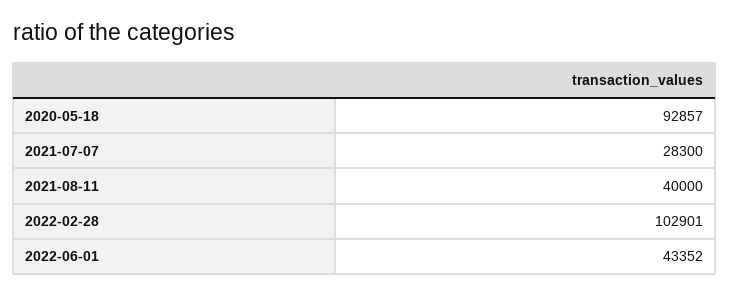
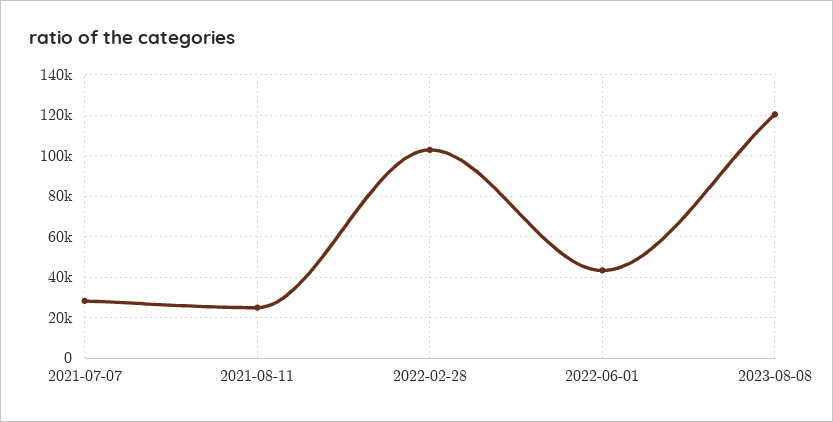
2020-05-18: 92857 -> none
2021-08-11: 40000 -> 25000
2023-08-08: none -> 120000

